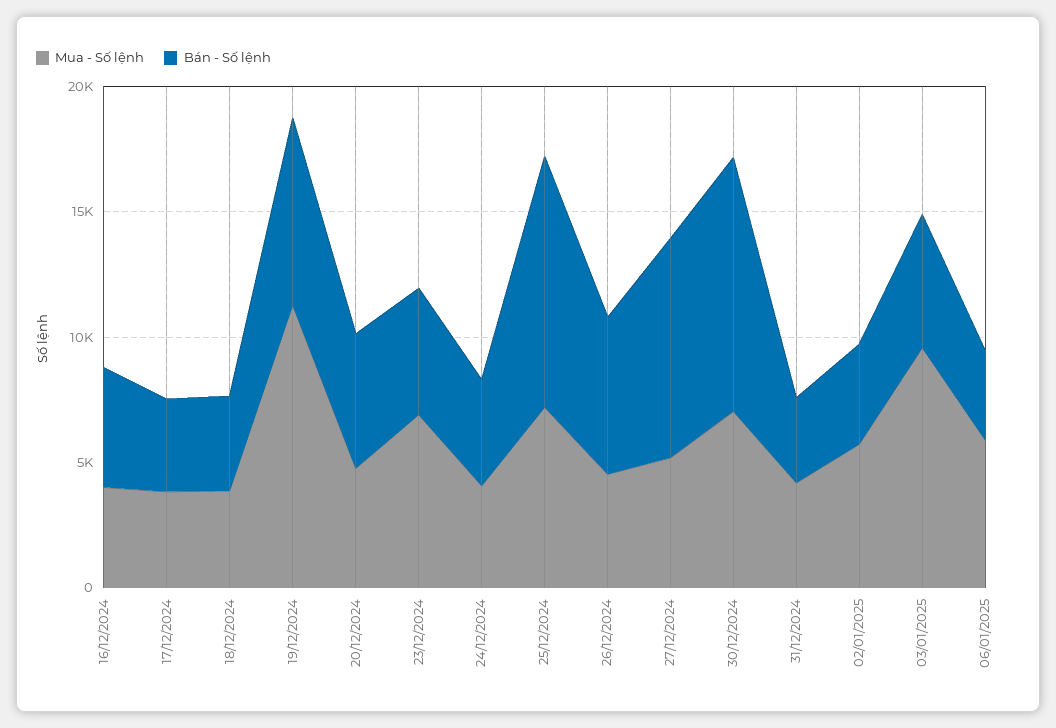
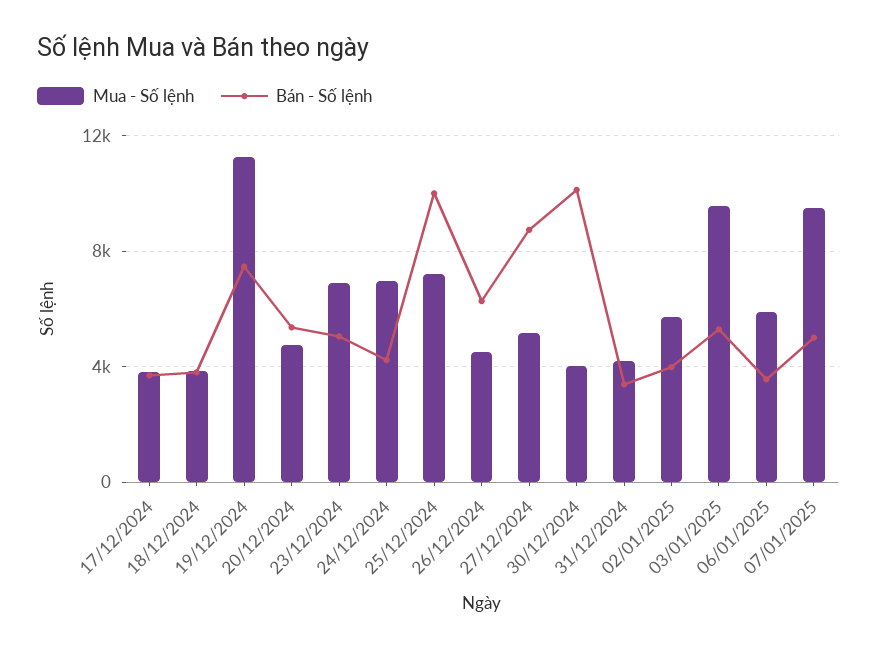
Mua - Số lệnh, 16/12/2024: 4000 -> none
Bán - Số lệnh, 16/12/2024: 5000 -> none
Mua - Số lệnh, 24/12/2024: 4000 -> 7000
Mua - Số lệnh, 30/12/2024: 7000 -> 4000
Mua - Số lệnh, 07/01/2025: none -> 9500
Bán - Số lệnh, 07/01/2025: none -> 5000

